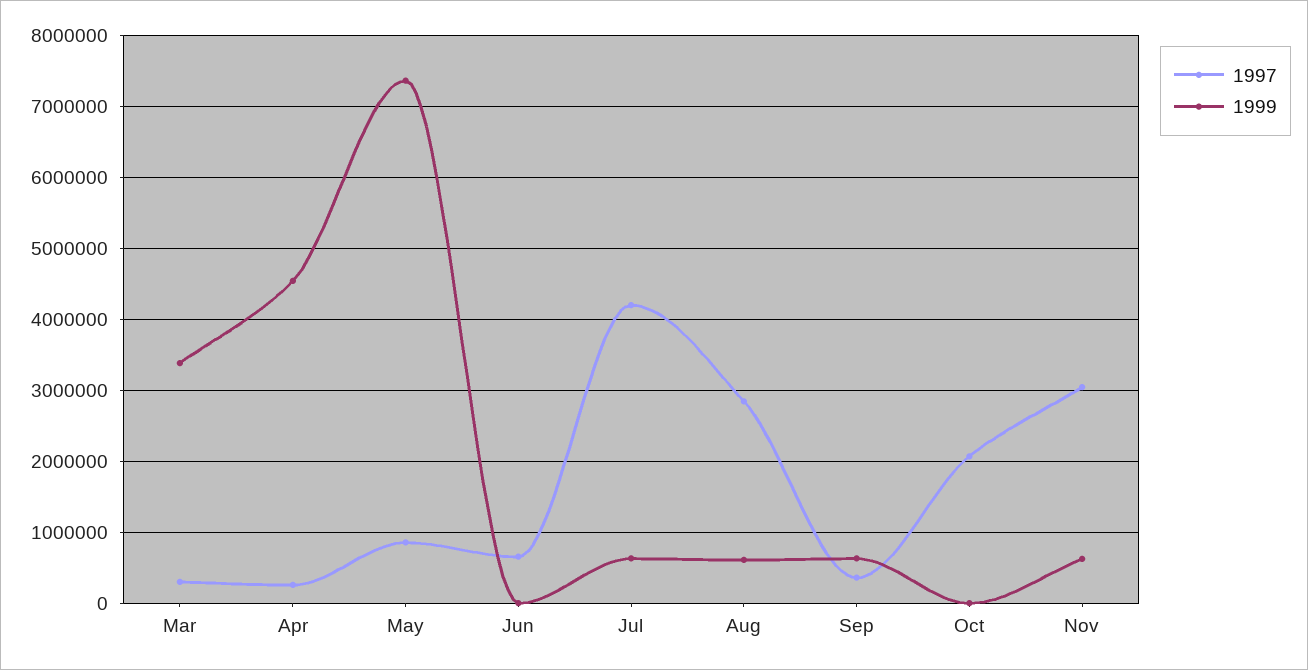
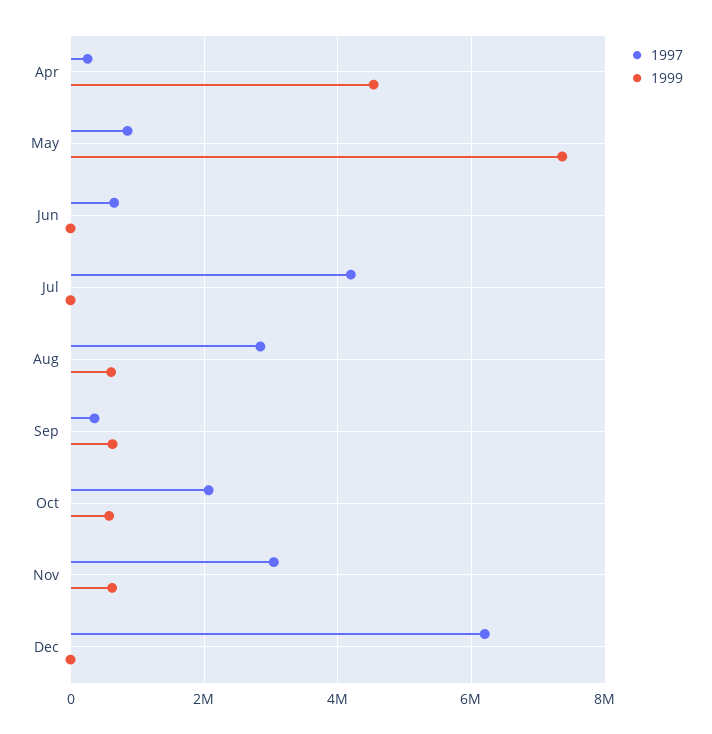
1997, Mar: 300000 -> none
1999, Mar: 3400000 -> none
1999, Jul: 600000 -> 0
1999, Oct: 0 -> 600000
1997, Dec: none -> 6200000
1999, Dec: none -> 0

